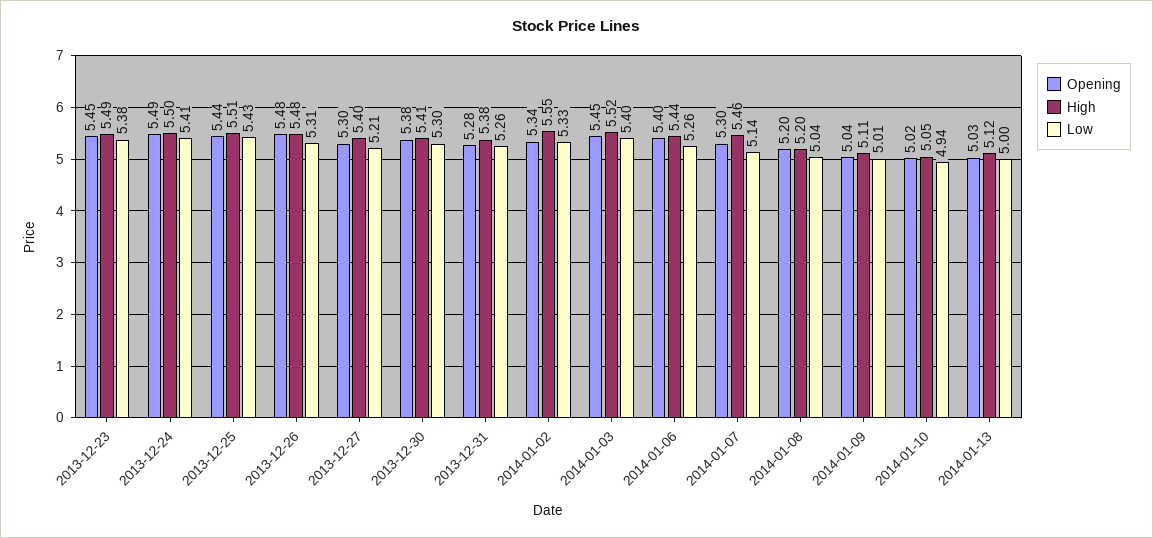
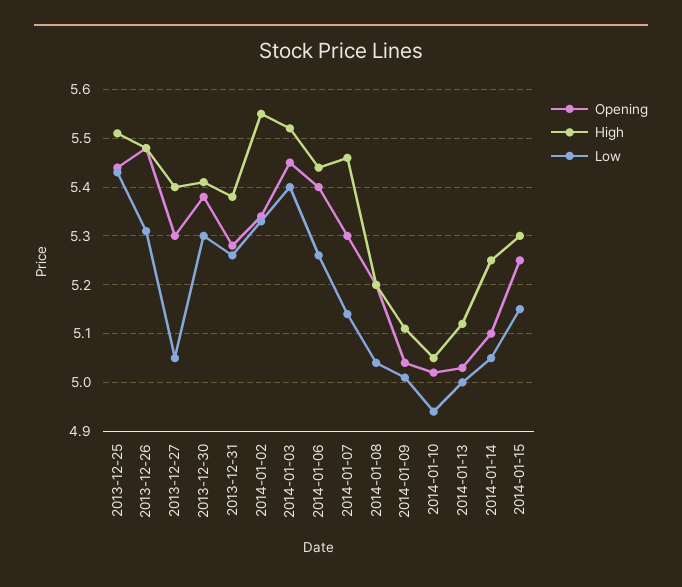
Opening, 2013-12-23: 5.45 -> none
High, 2013-12-23: 5.49 -> none
Low, 2013-12-23: 5.38 -> none
Opening, 2013-12-24: 5.49 -> none
High, 2013-12-24: 5.5 -> none
Low, 2013-12-24: 5.41 -> none
Low, 2013-12-27: 5.21 -> 5.05
Opening, 2014-01-14: none -> 5.1
High, 2014-01-14: none -> 5.25
Low, 2014-01-14: none -> 5.05
Opening, 2014-01-15: none -> 5.25
High, 2014-01-15: none -> 5.3
Low, 2014-01-15: none -> 5.15

